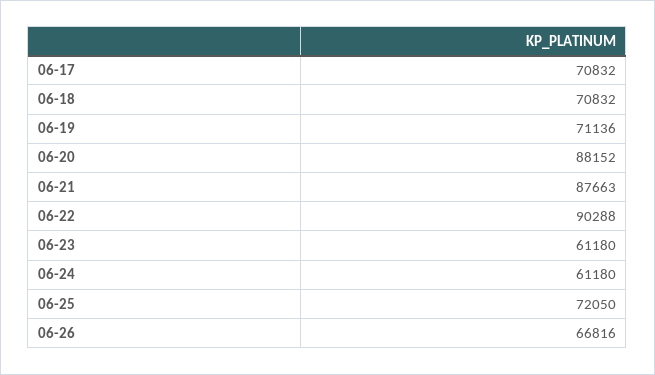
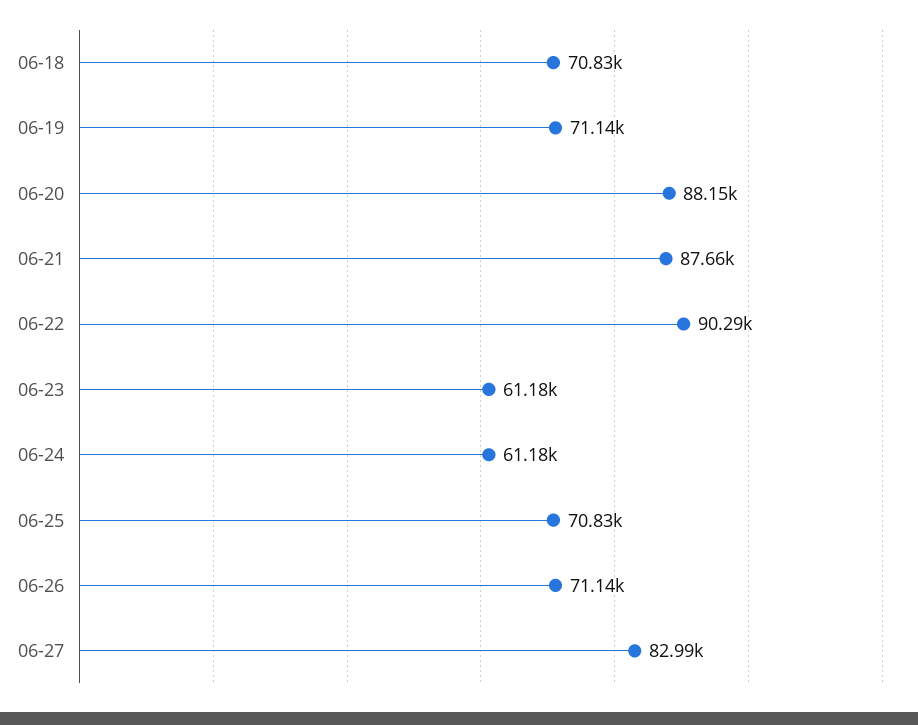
06-17: 70832 -> none
06-25: 72050 -> 70830
06-26: 66816 -> 71140
06-27: none -> 82990

